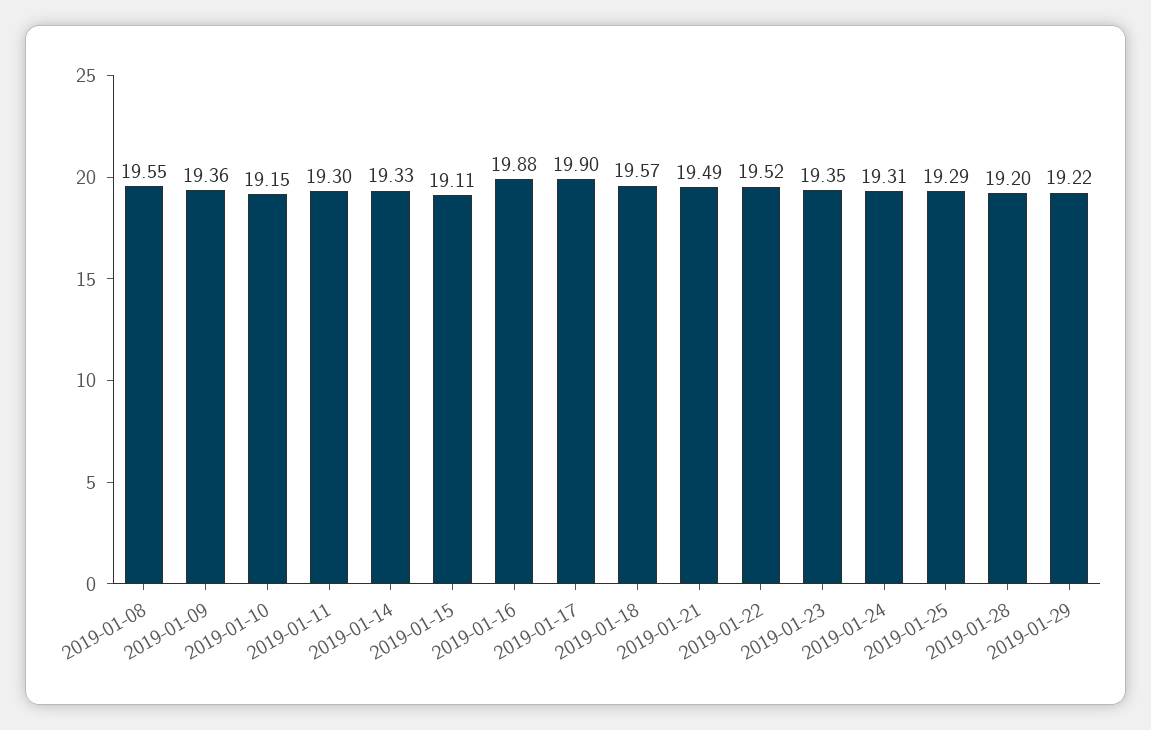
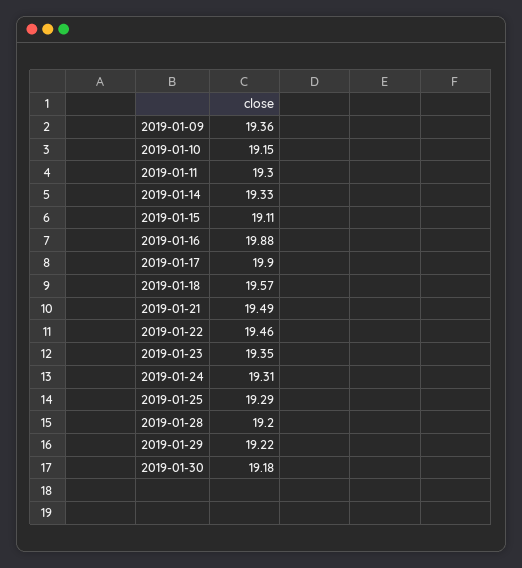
2019-01-08: 19.55 -> none
2019-01-22: 19.52 -> 19.46
2019-01-30: none -> 19.18

